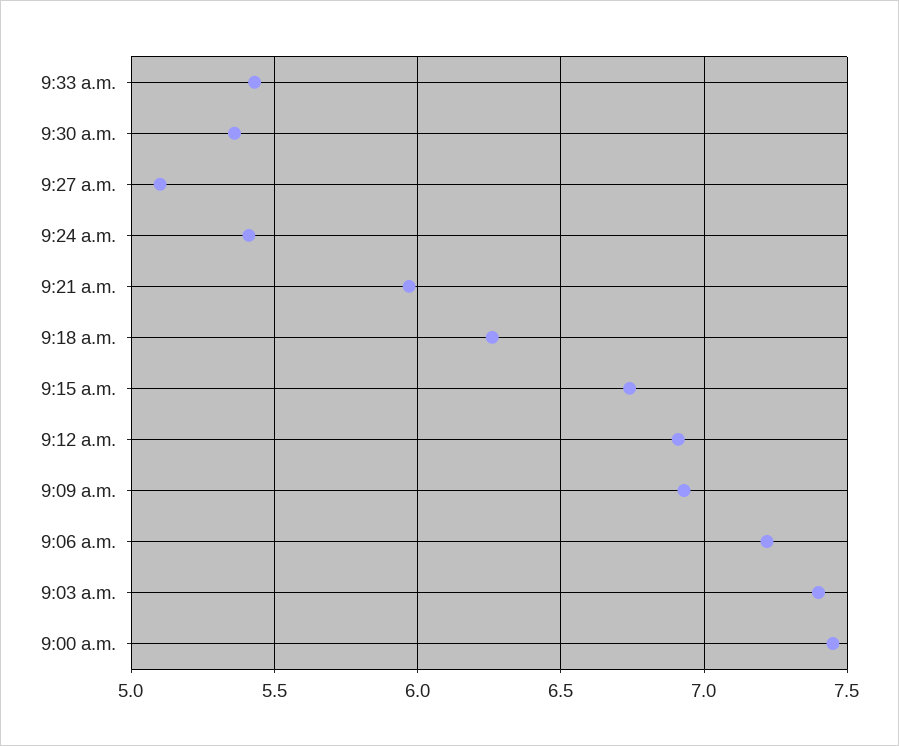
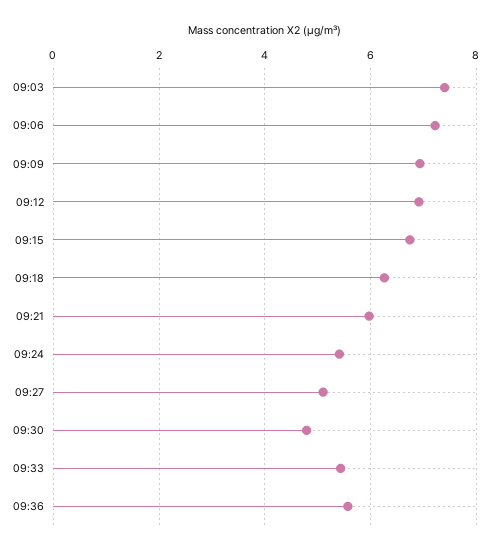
9:30 a.m.: 5.35 -> 4.8
9:00 a.m.: 7.45 -> none
09:36: none -> 5.6

